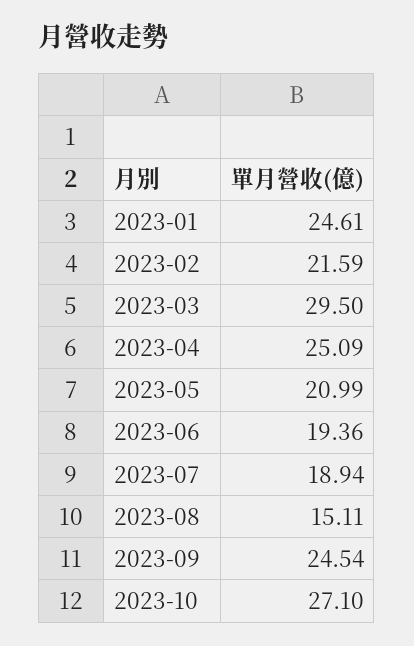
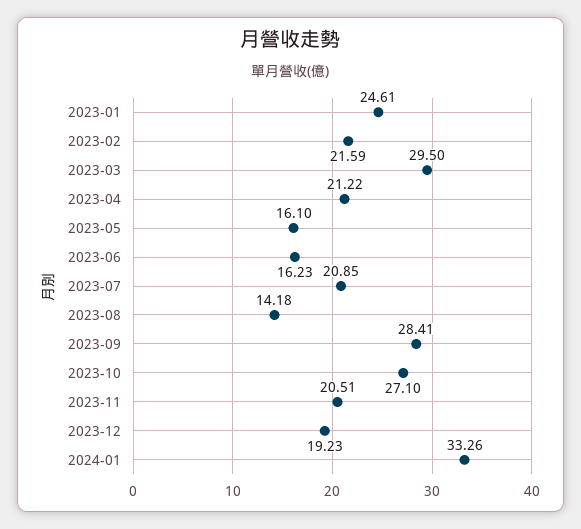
2023-04: 25.09 -> 21.22
2023-05: 20.99 -> 16.1
2023-06: 19.36 -> 16.23
2023-07: 18.94 -> 20.85
2023-08: 15.11 -> 14.18
2023-09: 24.54 -> 28.41
2023-11: none -> 20.51
2023-12: none -> 19.23
2024-01: none -> 33.26

